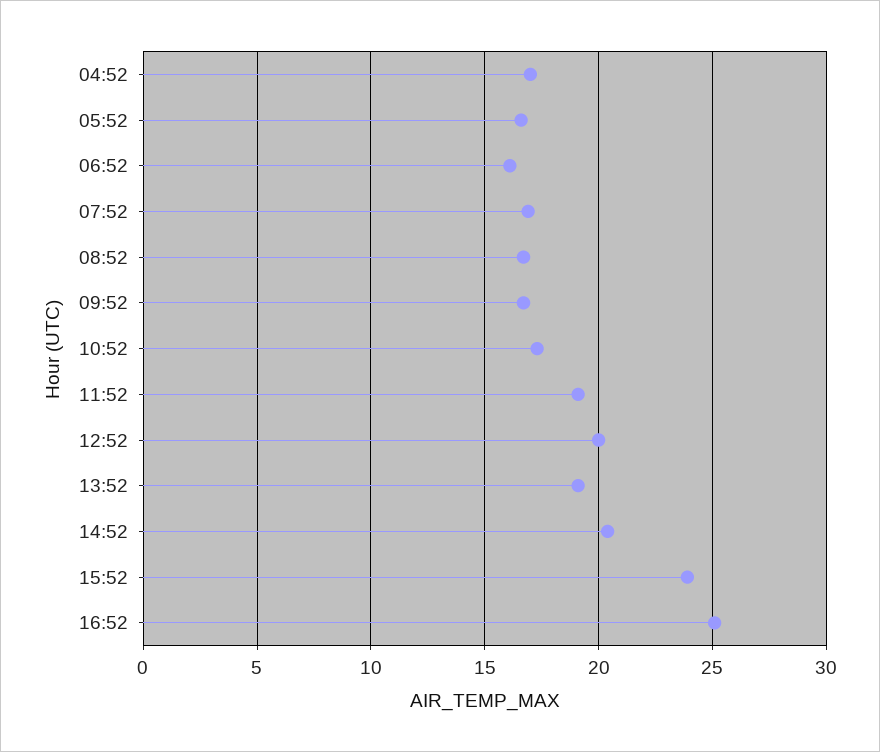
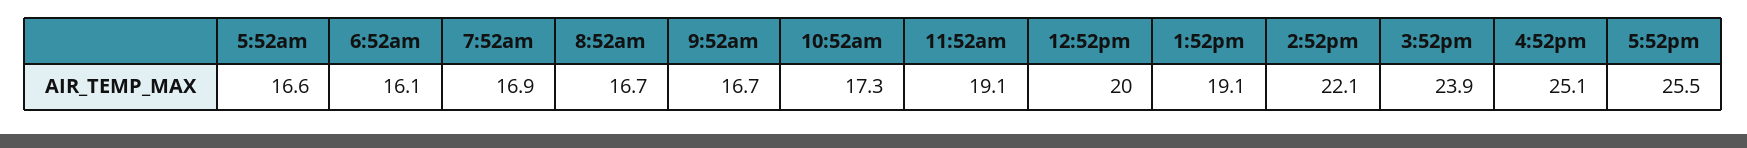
04:52: 17 -> none
14:52: 20.5 -> 22.1
5:52pm: none -> 25.5

